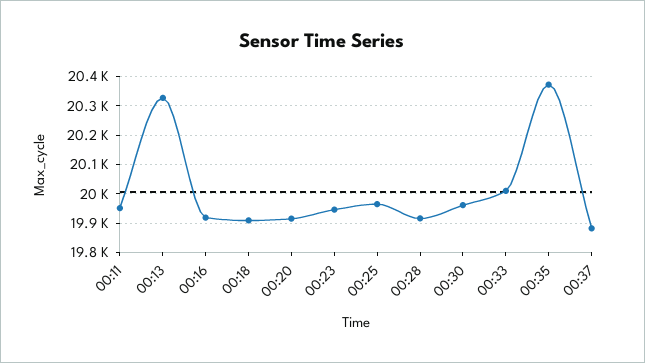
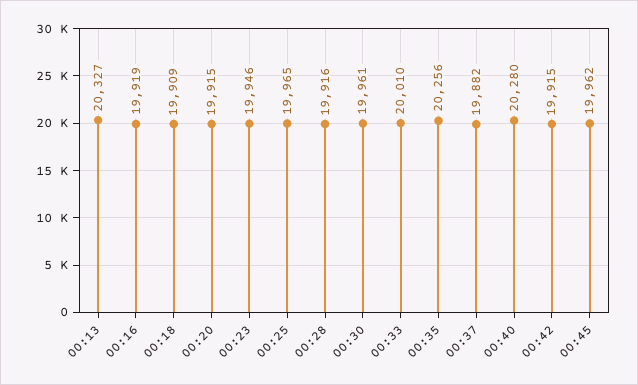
00:11: 19950 -> none
00:35: 20375 -> 20256
00:40: none -> 20280
00:42: none -> 19915
00:45: none -> 19962

